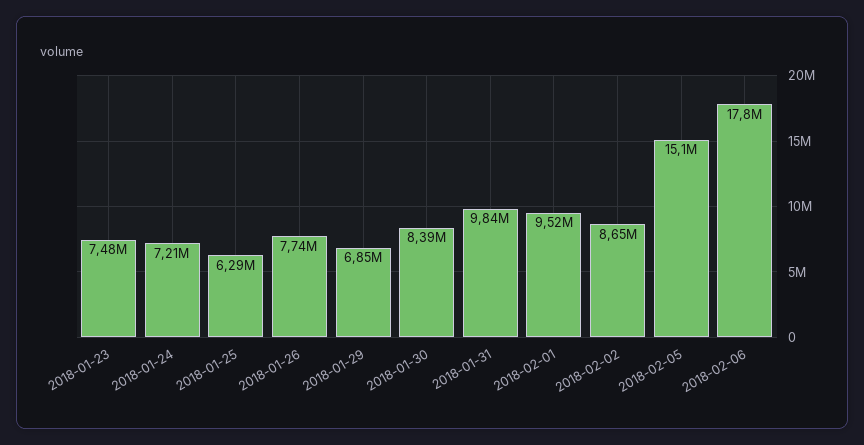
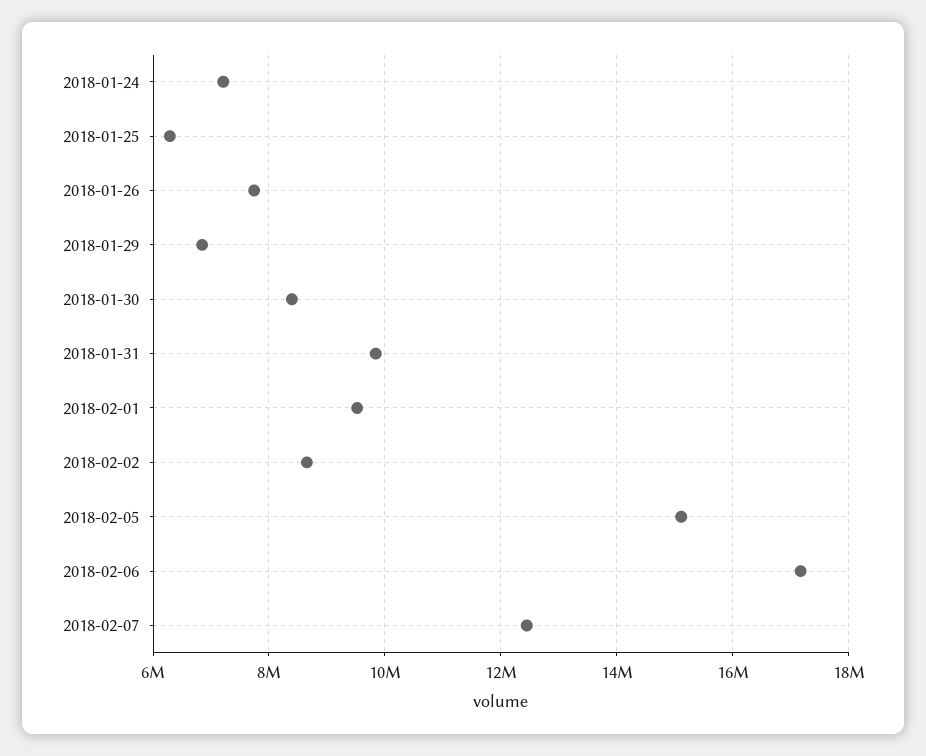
2018-01-23: 7480000 -> none
2018-02-06: 17800000 -> 17200000
2018-02-07: none -> 12400000

